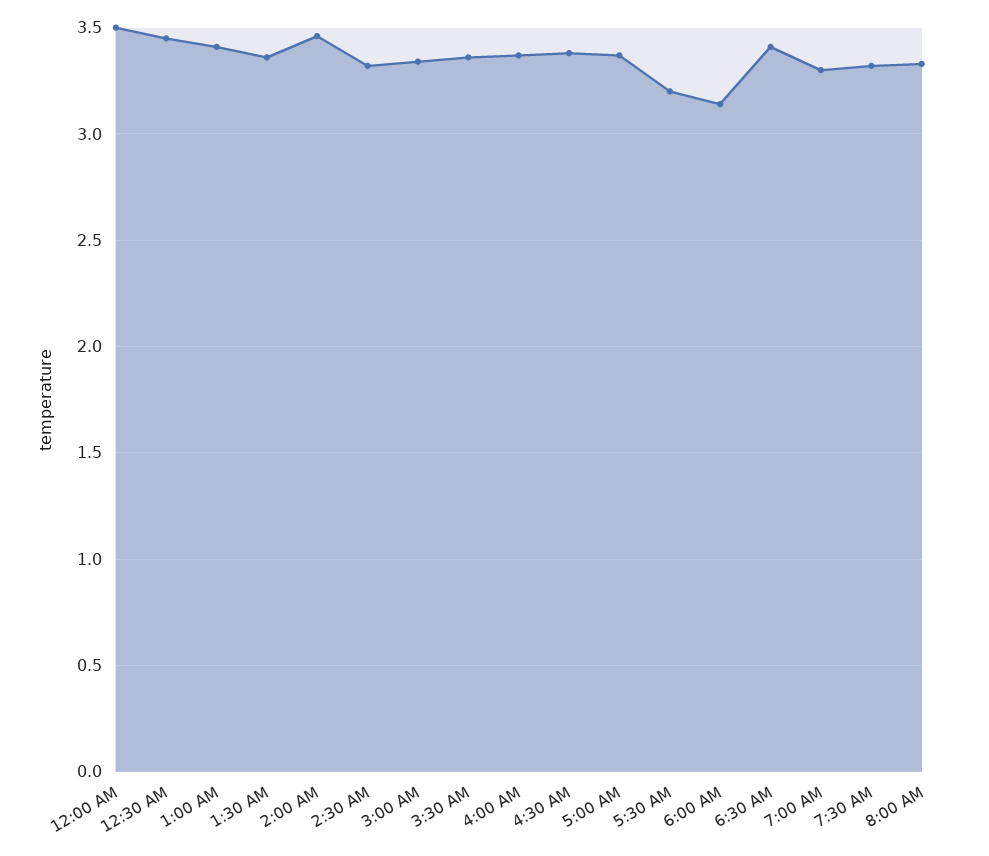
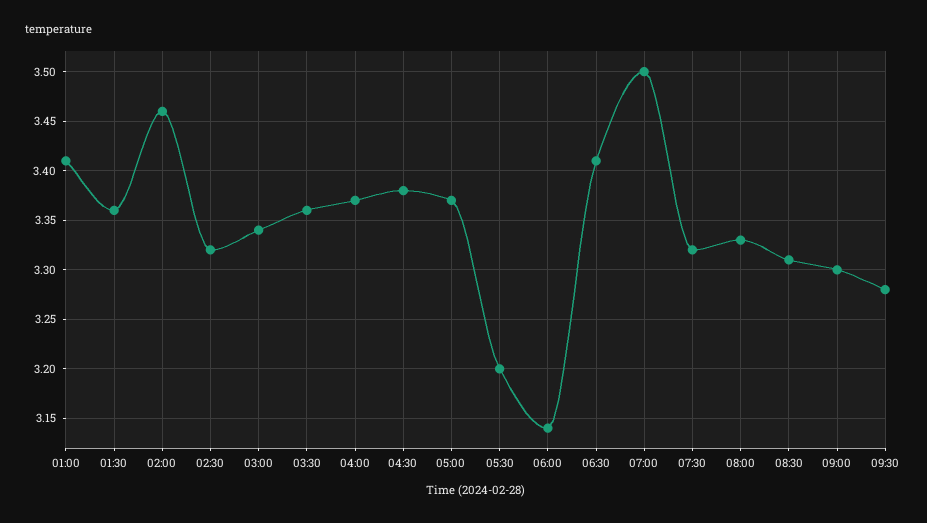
12:00 AM: 3.5 -> none
12:30 AM: 3.45 -> none
7:00 AM: 3.3 -> 3.5
08:30: none -> 3.31
09:00: none -> 3.3
09:30: none -> 3.28

